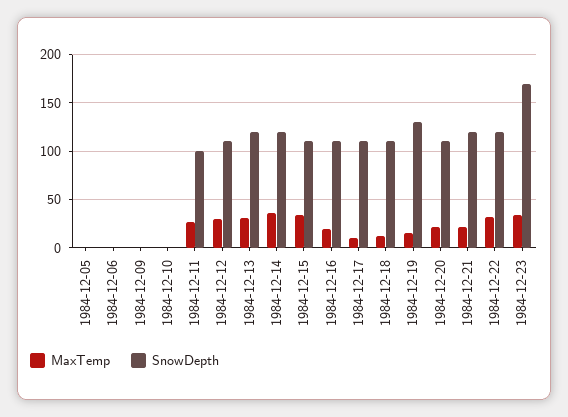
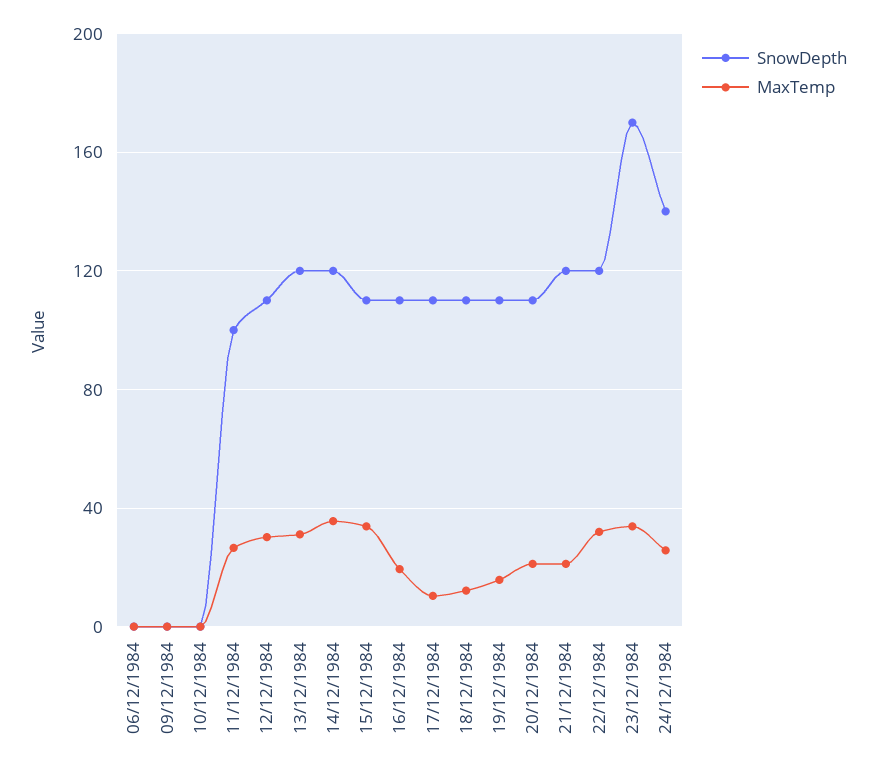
MaxTemp, 1984-12-05: 0 -> none
SnowDepth, 1984-12-05: 0 -> none
SnowDepth, 1984-12-19: 130 -> 110
SnowDepth, 24/12/1984: none -> 140
MaxTemp, 24/12/1984: none -> 25

